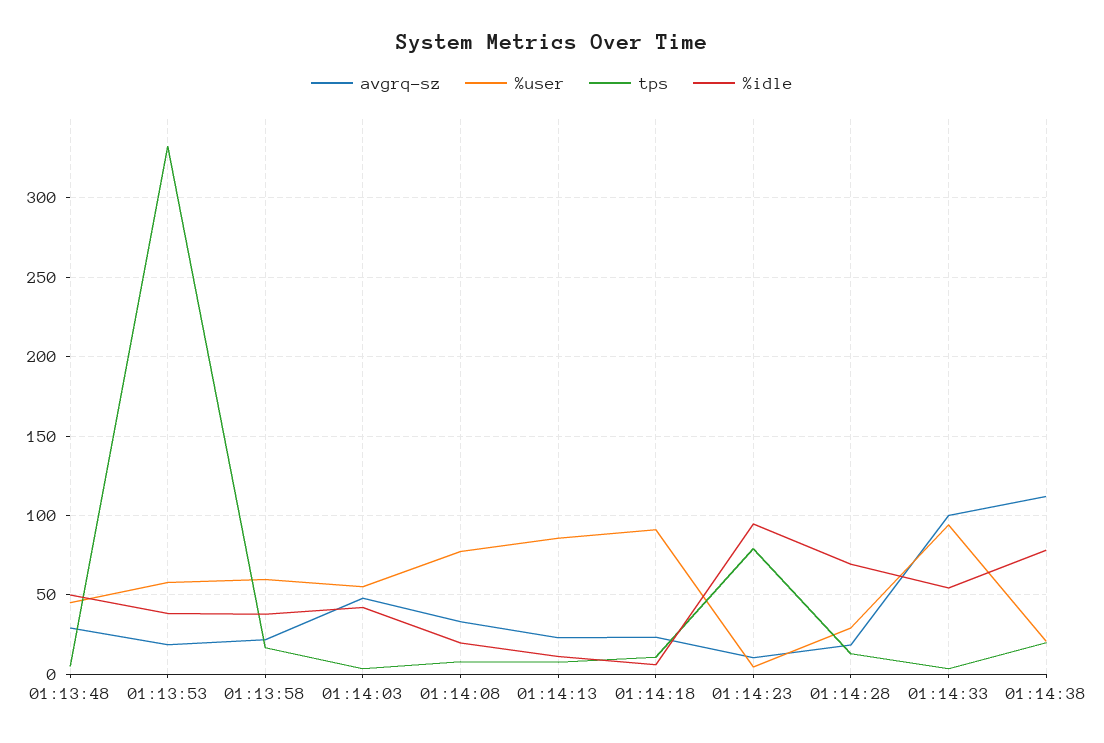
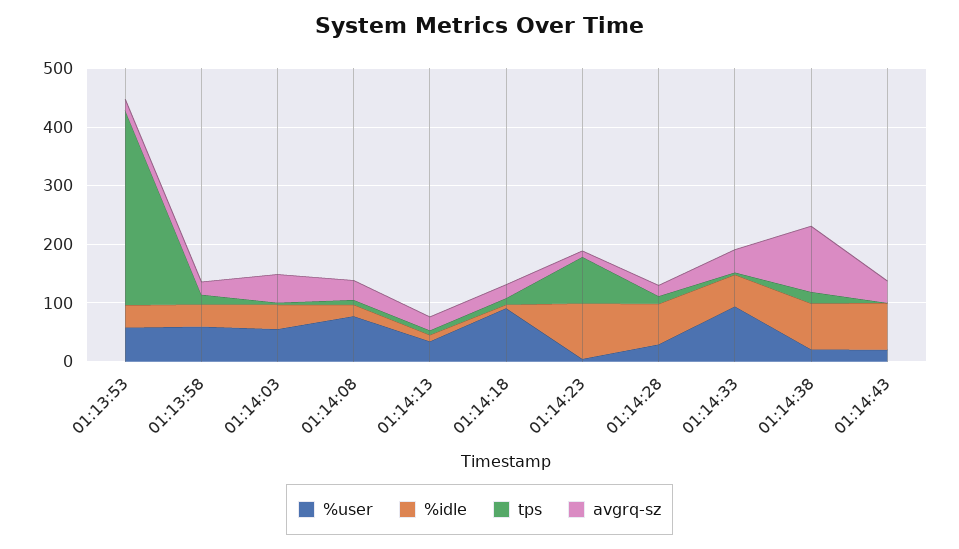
avgrq-sz, 01:13:48: 30 -> none
%user, 01:13:48: 45 -> none
tps, 01:13:48: 5 -> none
%idle, 01:13:48: 50 -> none
%user, 01:14:13: 85 -> 40
avgrq-sz, 01:14:33: 100 -> 40
%user, 01:14:43: none -> 20
%idle, 01:14:43: none -> 80
tps, 01:14:43: none -> 0
avgrq-sz, 01:14:43: none -> 40

